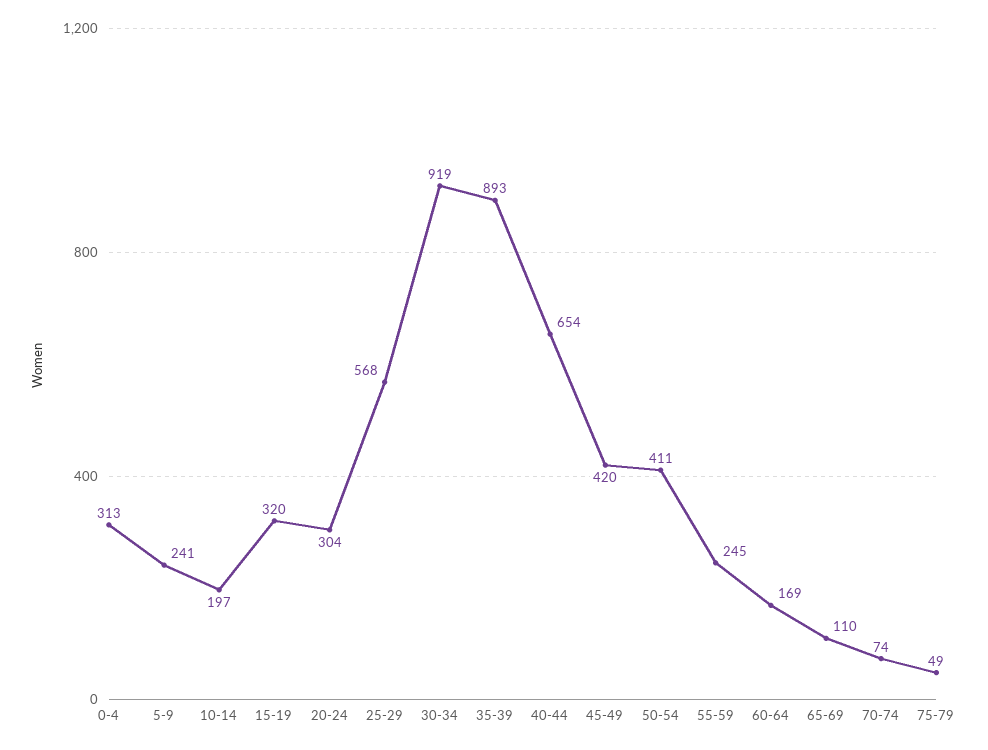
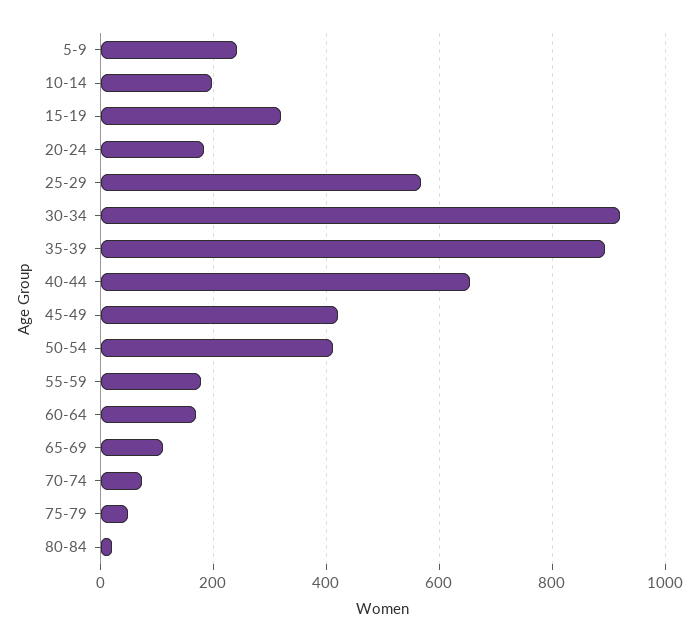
0-4: 313 -> none
20-24: 304 -> 180
55-59: 245 -> 180
80-84: none -> 20

